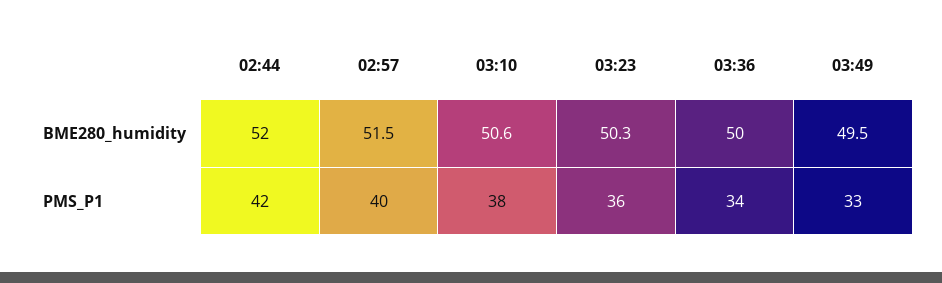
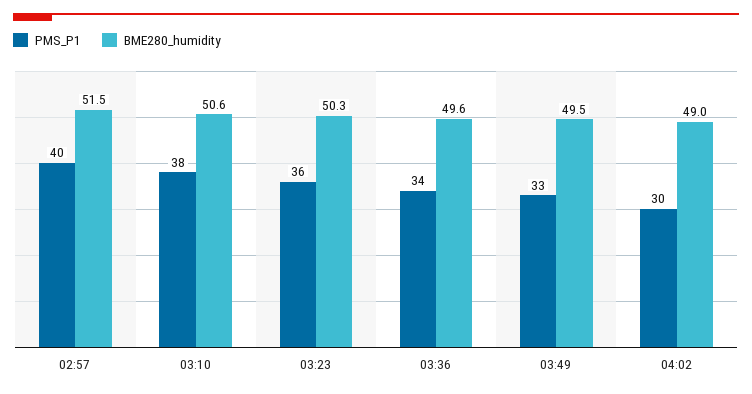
BME280_humidity, 02:44: 52 -> none
BME280_humidity, 03:36: 50 -> 49.6
PMS_P1, 02:44: 42 -> none
PMS_P1, 04:02: none -> 30
BME280_humidity, 04:02: none -> 49

